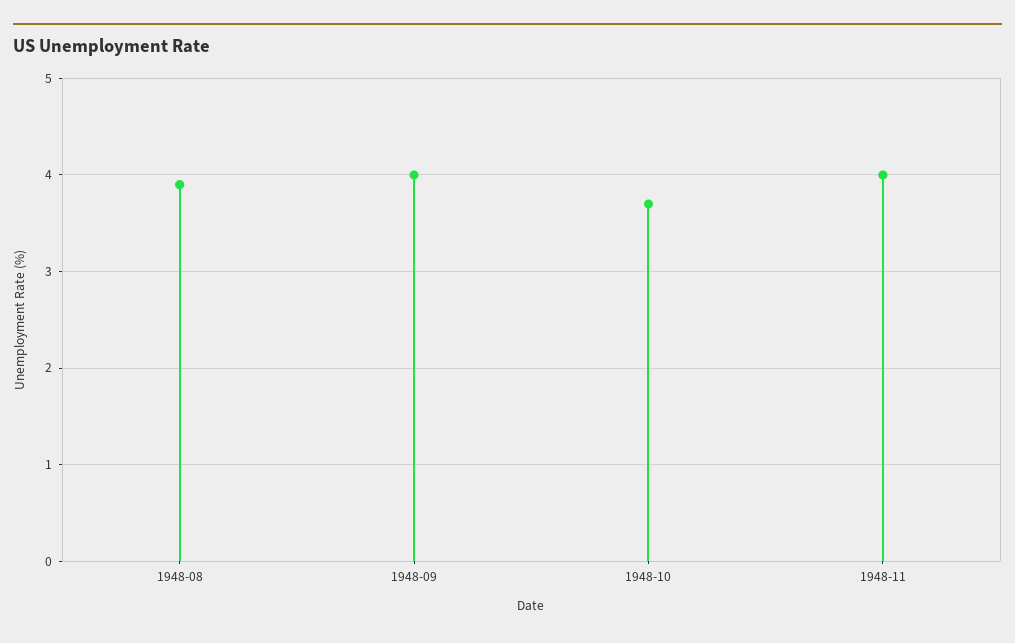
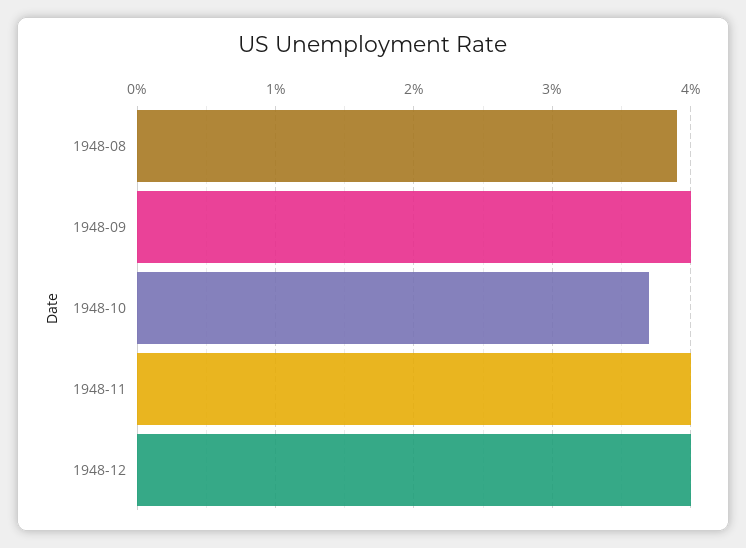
1948-12: none -> 4

